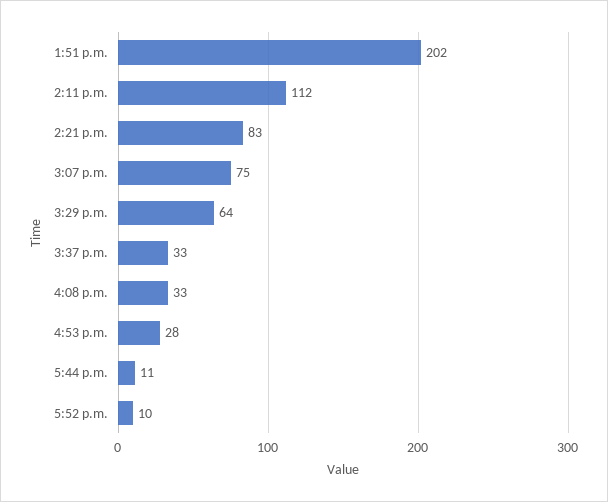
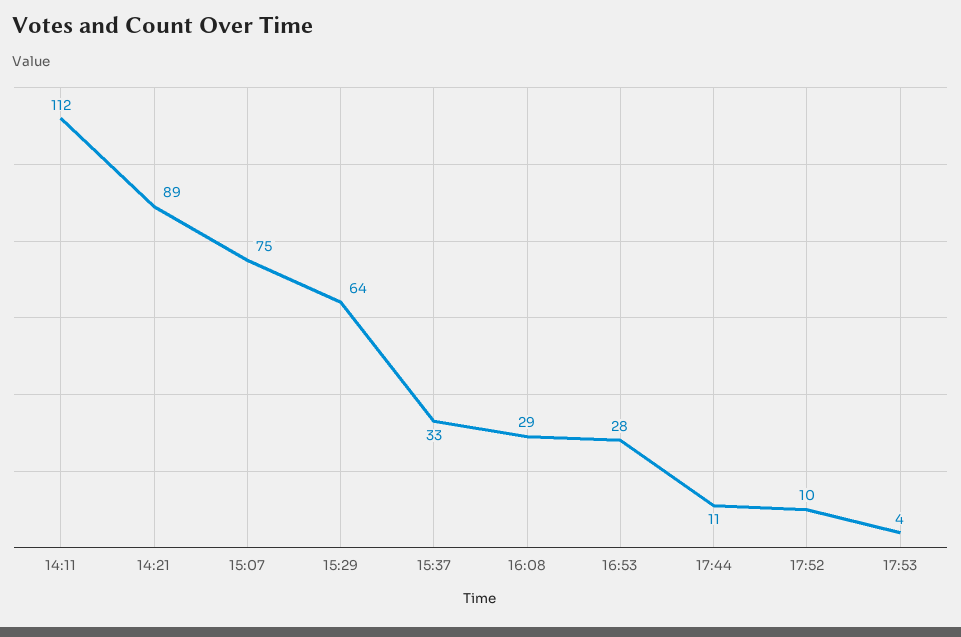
1:51 p.m.: 202 -> none
2:21 p.m.: 83 -> 89
4:08 p.m.: 33 -> 29
17:53: none -> 4

